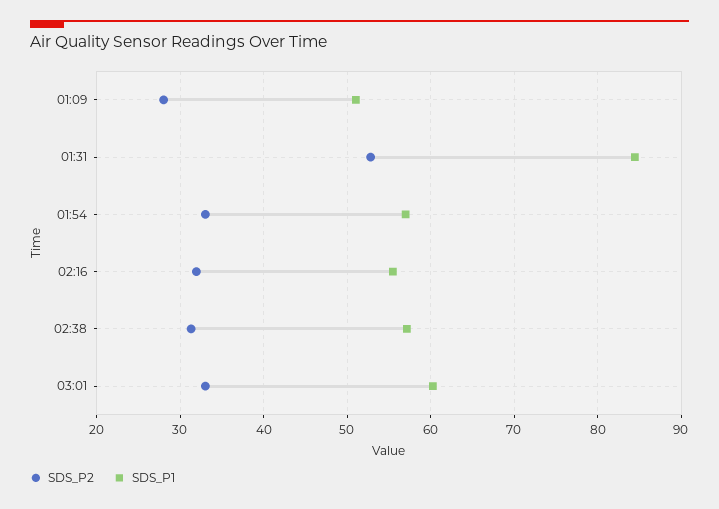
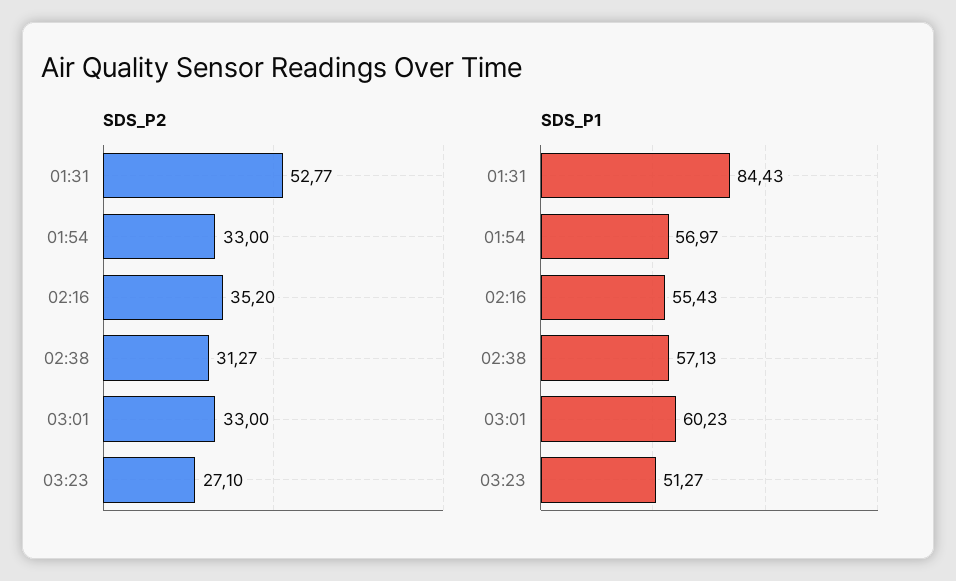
SDS_P2, 01:09: 28 -> none
SDS_P1, 01:09: 51 -> none
SDS_P2, 02:16: 32 -> 35.2
SDS_P2, 03:23: none -> 27.1
SDS_P1, 03:23: none -> 51.27

